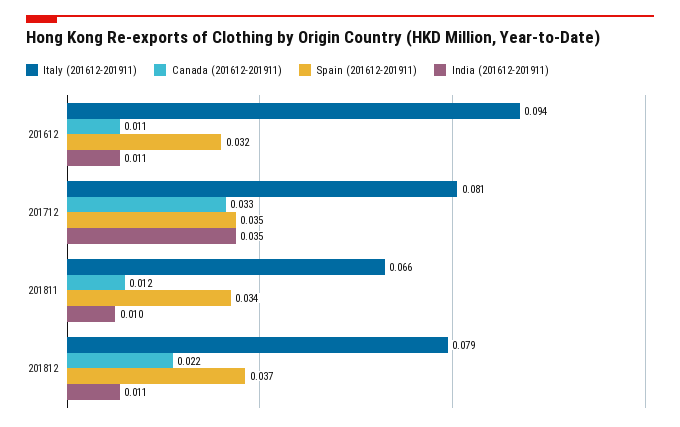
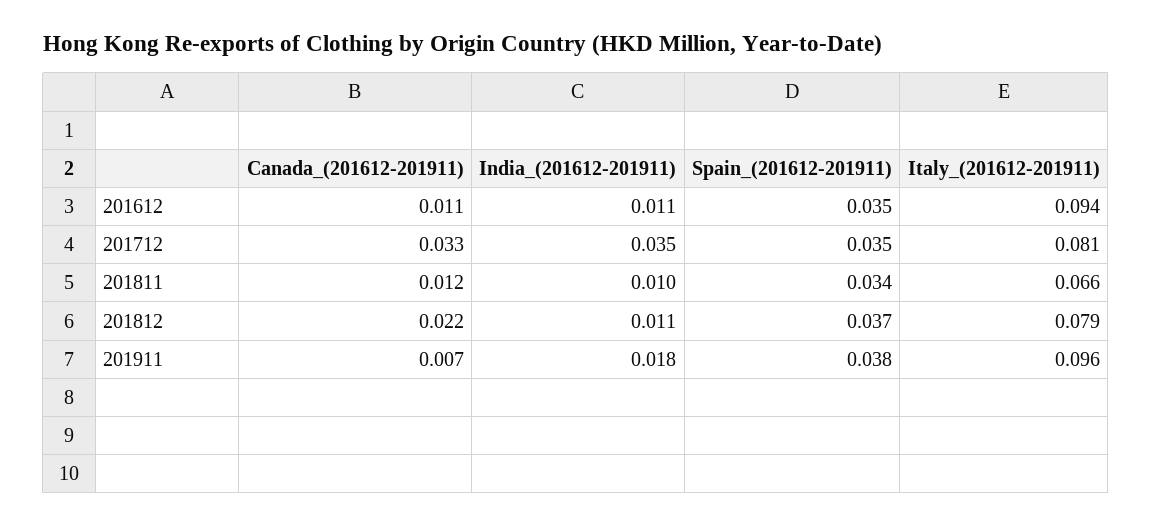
Spain (201612-201911), 201612: 0.032 -> 0.035
Canada (201612-201911), 201911: none -> 0.007
India (201612-201911), 201911: none -> 0.018
Spain (201612-201911), 201911: none -> 0.038
Italy (201612-201911), 201911: none -> 0.096

